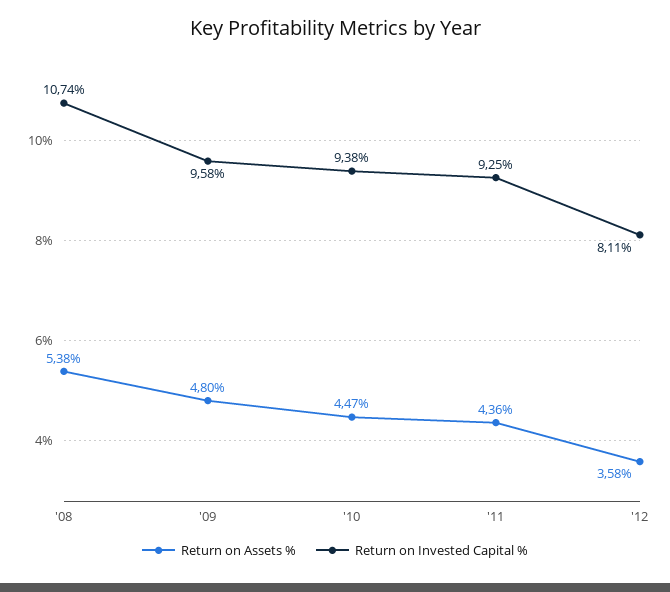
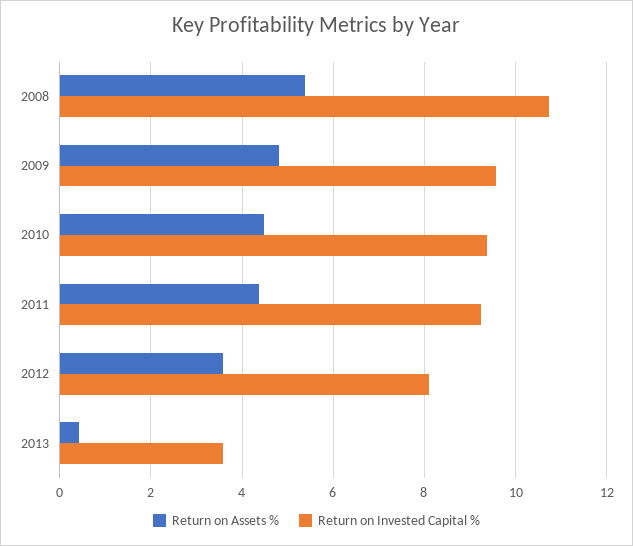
Return on Assets %, 2013: none -> 0.4
Return on Invested Capital %, 2013: none -> 3.6

